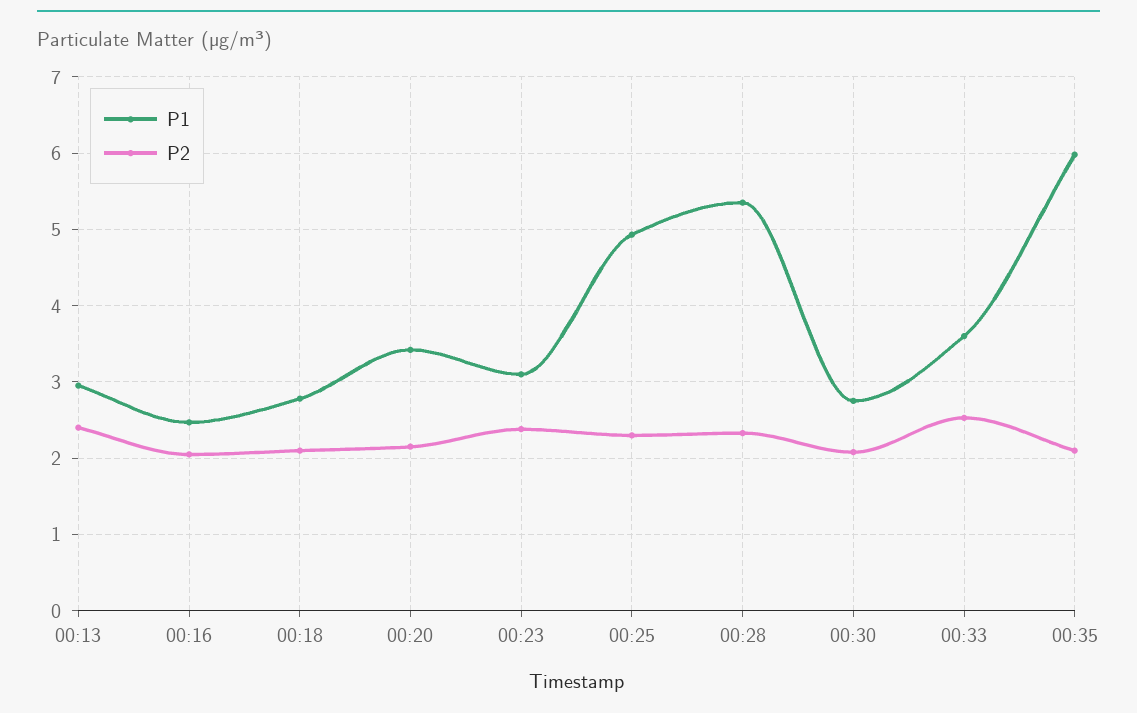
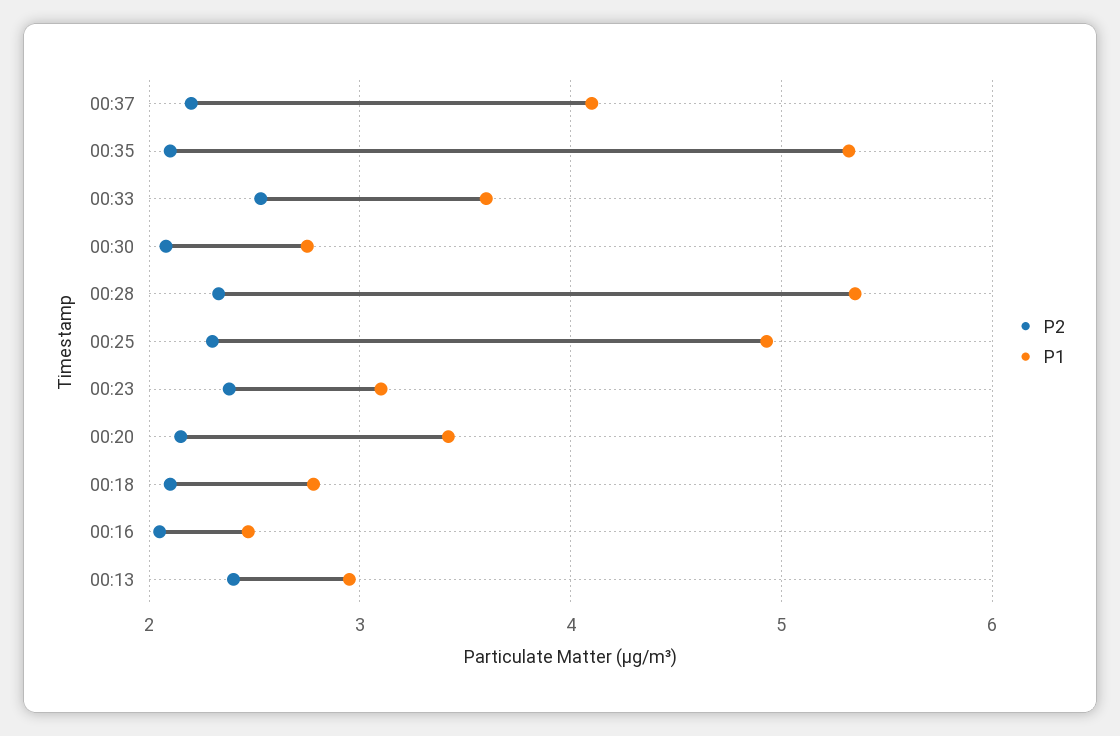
P1, 00:35: 6 -> 5.3
P2, 00:37: none -> 2.2
P1, 00:37: none -> 4.1

